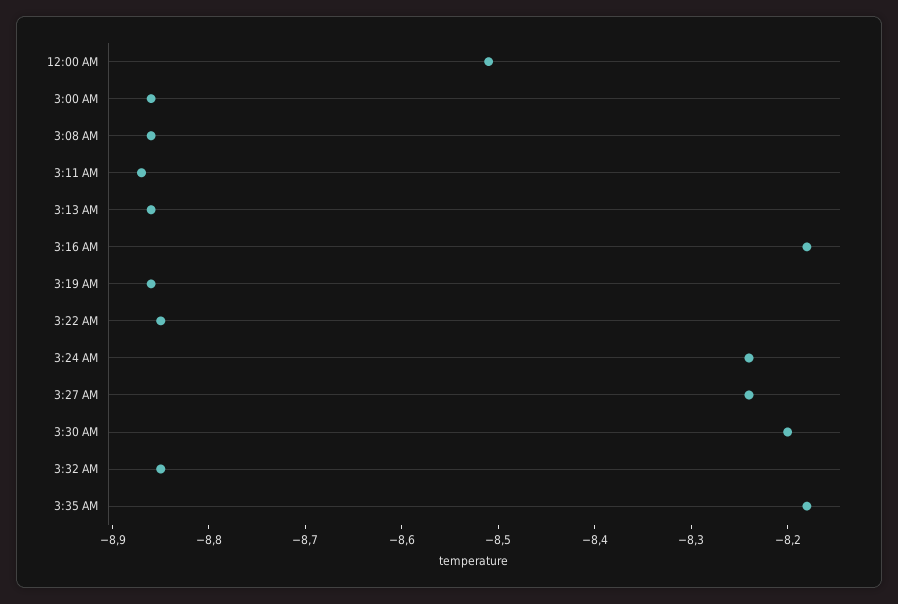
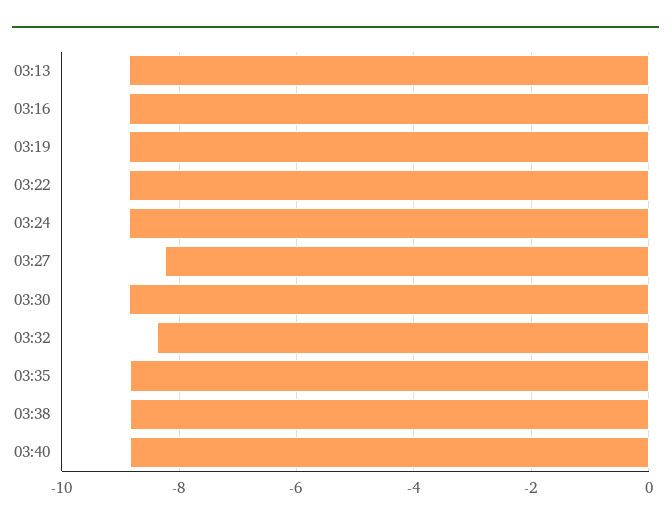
12:00 AM: -8.51 -> none
3:00 AM: -8.86 -> none
3:08 AM: -8.86 -> none
3:11 AM: -8.87 -> none
3:16 AM: -8.18 -> -8.8
3:24 AM: -8.24 -> -8.8
3:30 AM: -8.2 -> -8.8
3:32 AM: -8.85 -> -8.4
3:35 AM: -8.18 -> -8.8
03:38: none -> -8.8
03:40: none -> -8.8

